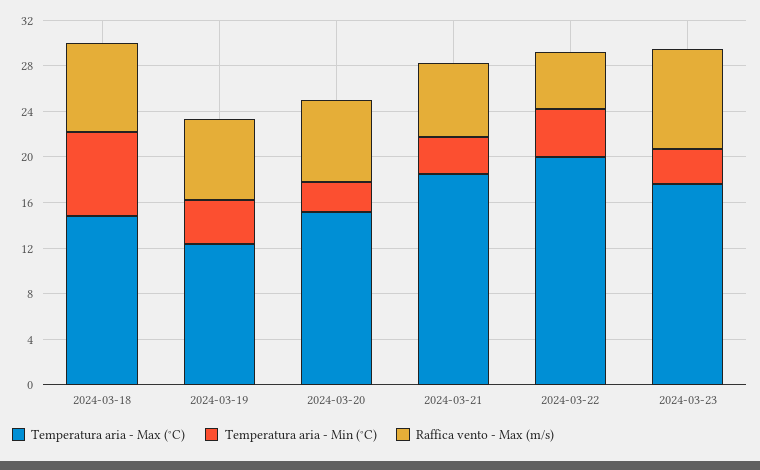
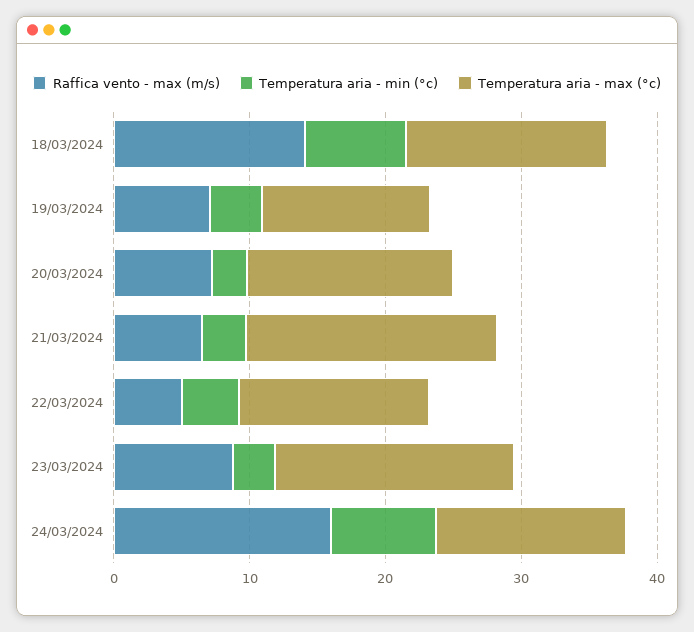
Raffica vento - Max (m/s), 2024-03-18: 8 -> 14
Temperatura aria - Max (°C), 2024-03-22: 20 -> 14
Raffica vento - Max (m/s), 24/03/2024: none -> 16
Temperatura aria - Min (°C), 24/03/2024: none -> 8
Temperatura aria - Max (°C), 24/03/2024: none -> 14

